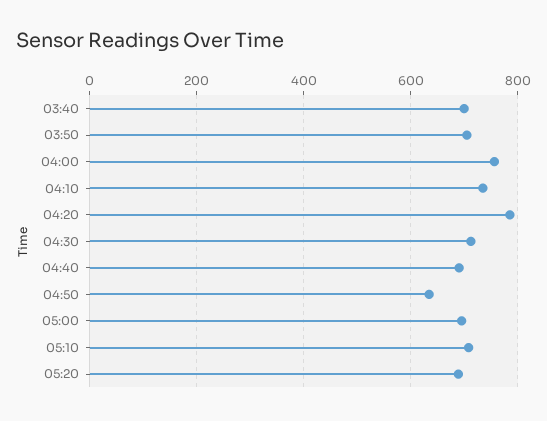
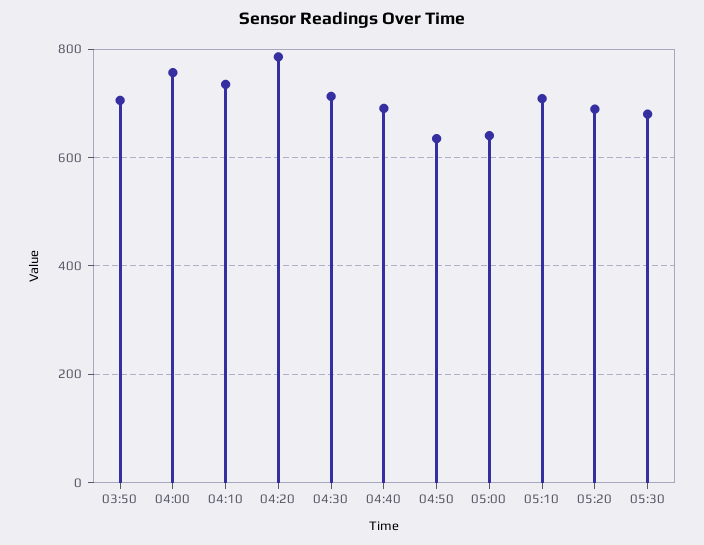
03:40: 700 -> none
05:00: 700 -> 640
05:30: none -> 680

